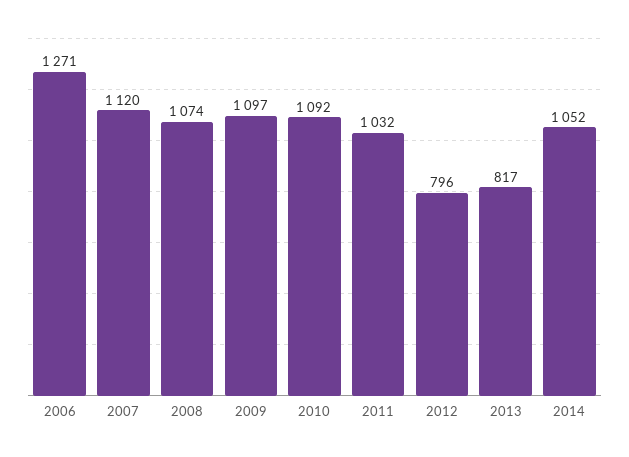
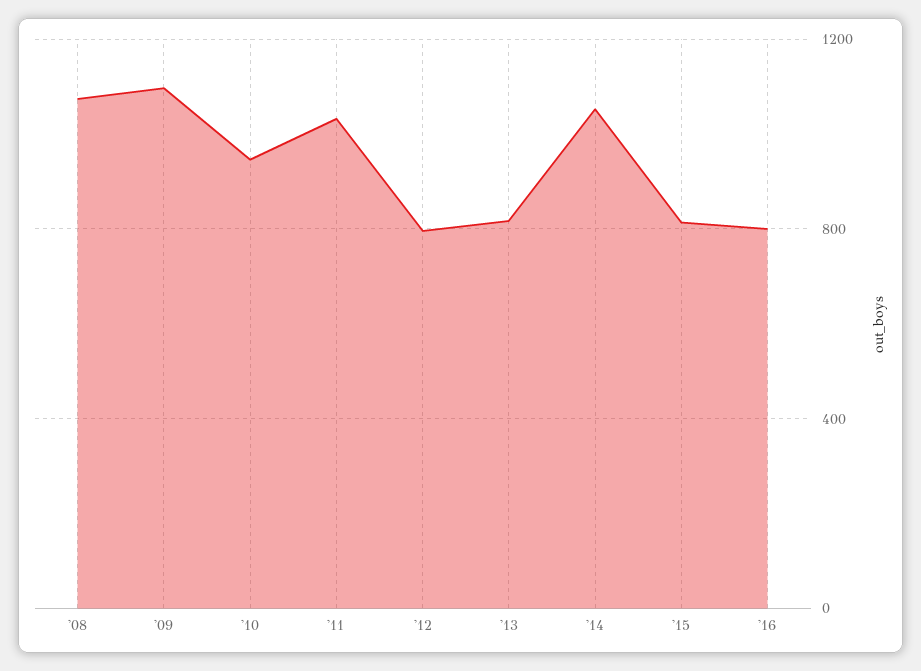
2006: 1271 -> none
2007: 1120 -> none
2010: 1092 -> 950
'15: none -> 800
'16: none -> 800

